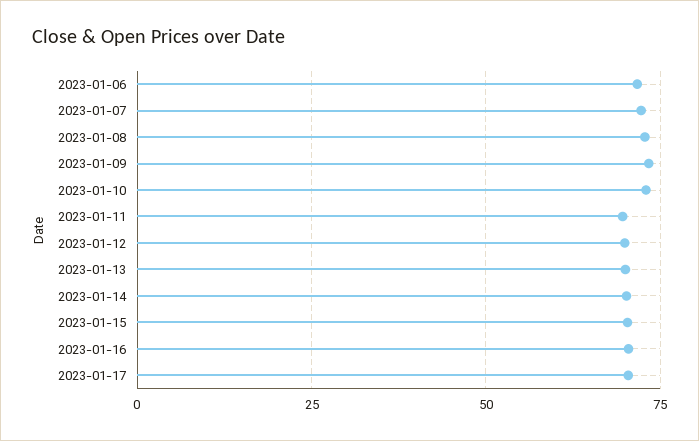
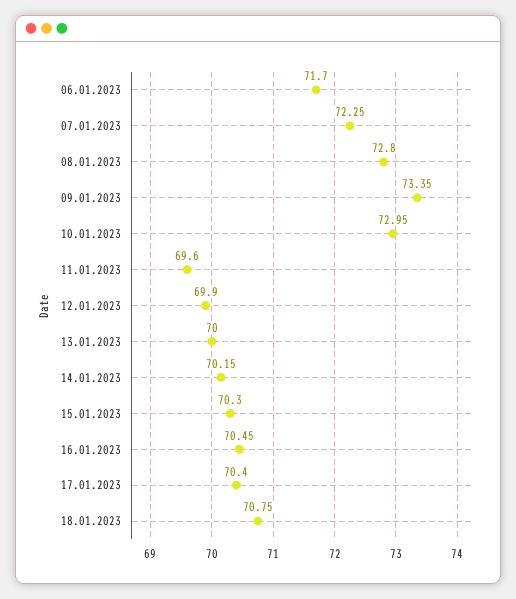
18.01.2023: none -> 70.75

